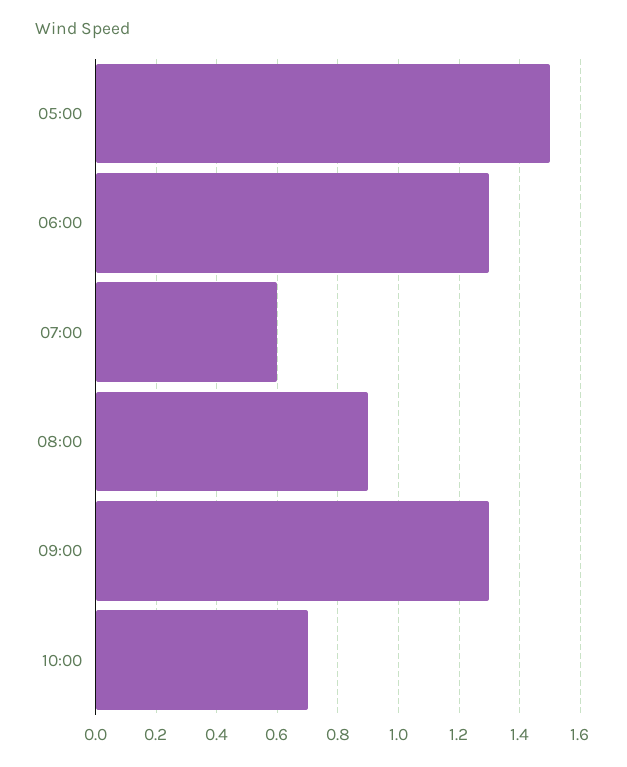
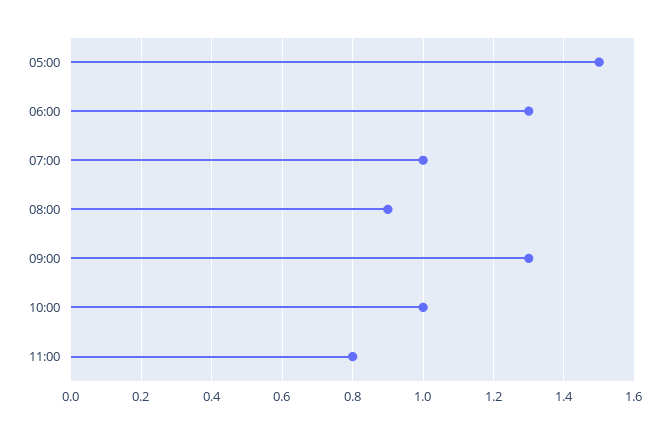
07:00: 0.6 -> 1
10:00: 0.7 -> 1
11:00: none -> 0.8

